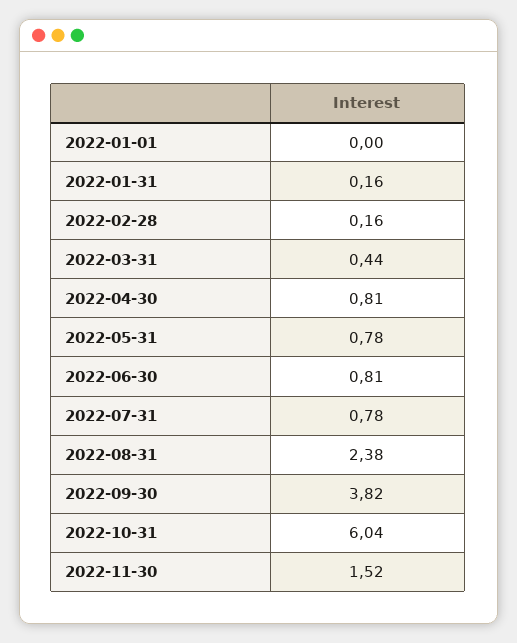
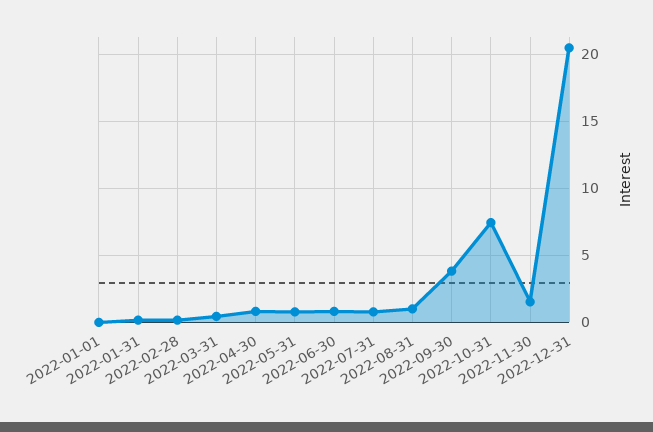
2022-08-31: 2.38 -> 1
2022-10-31: 6.04 -> 7.5
2022-12-31: none -> 20.5

